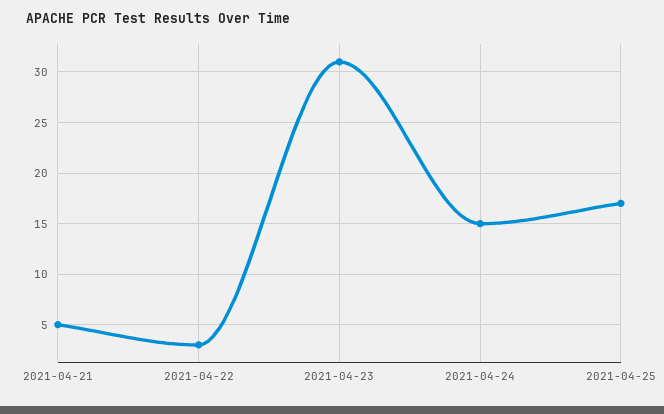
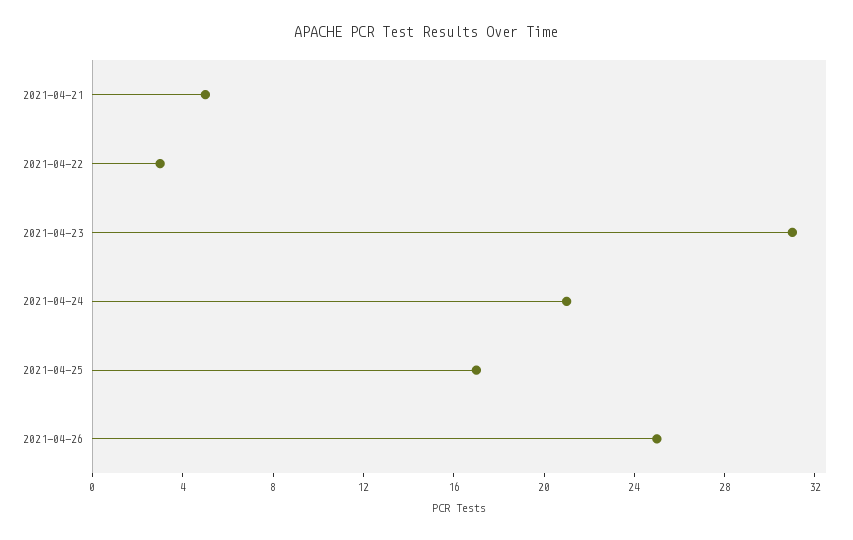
2021-04-24: 15 -> 21
2021-04-26: none -> 25

